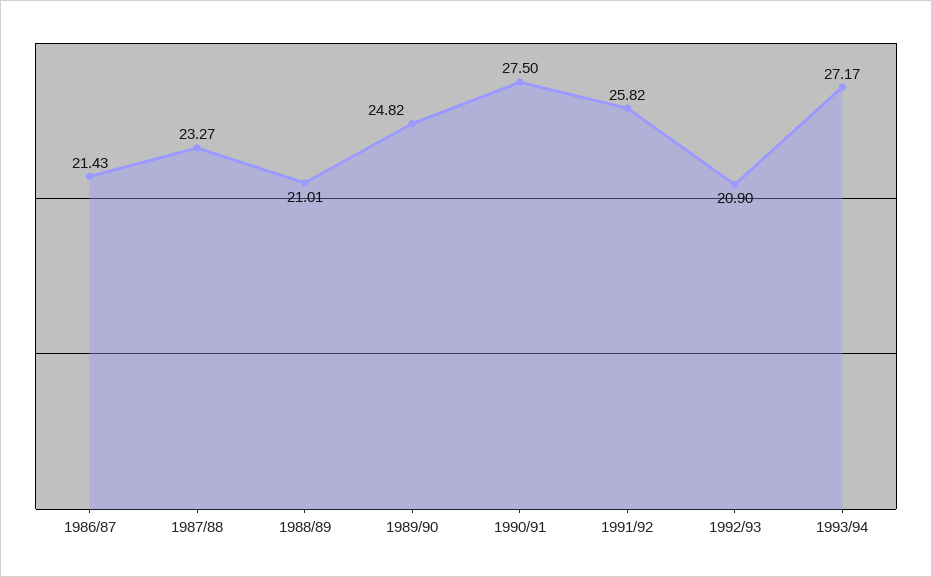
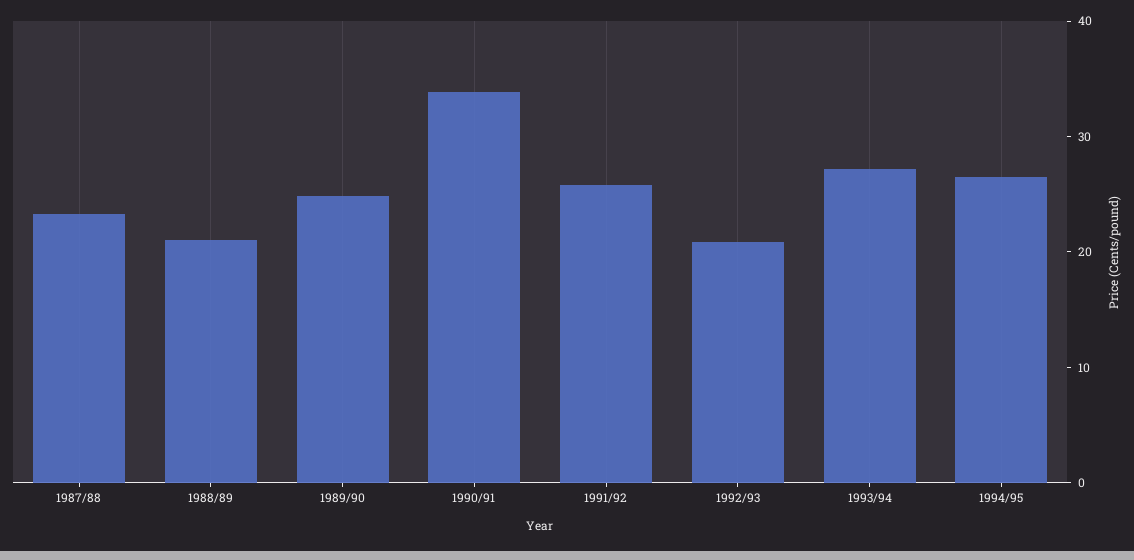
1986/87: 21.43 -> none
1990/91: 27.5 -> 34
1994/95: none -> 26

